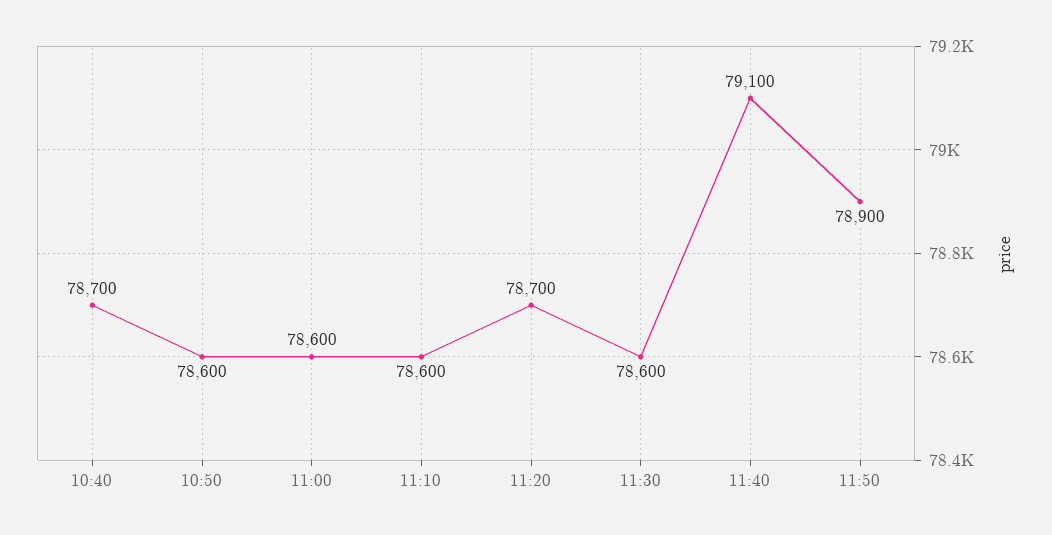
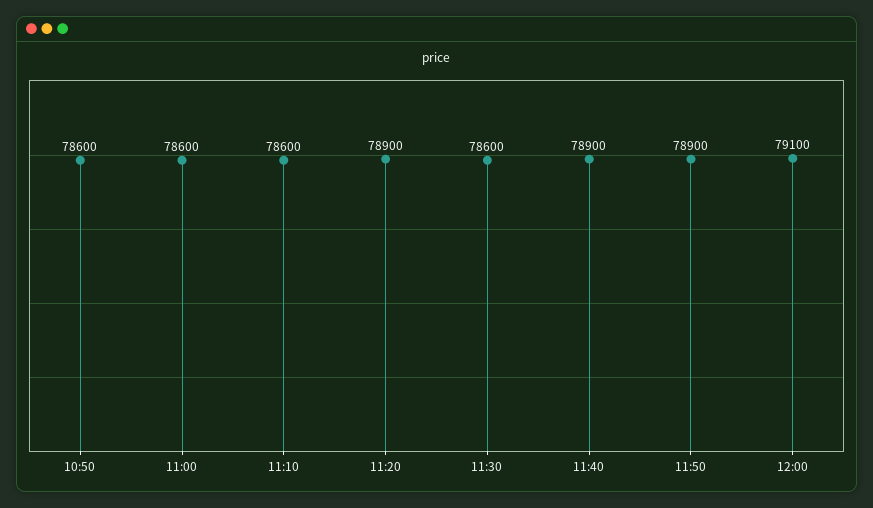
10:40: 78700 -> none
11:20: 78700 -> 78900
11:40: 79100 -> 78900
12:00: none -> 79100

